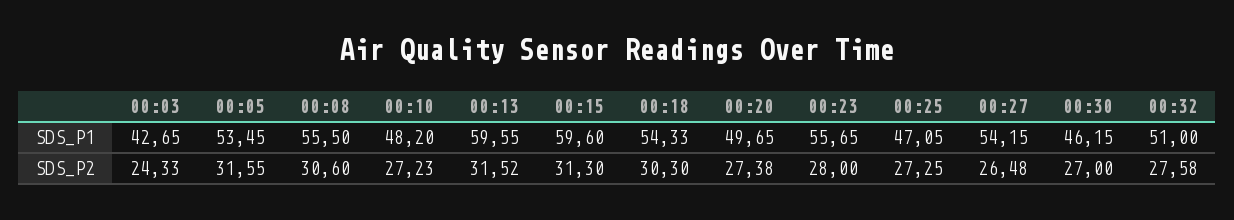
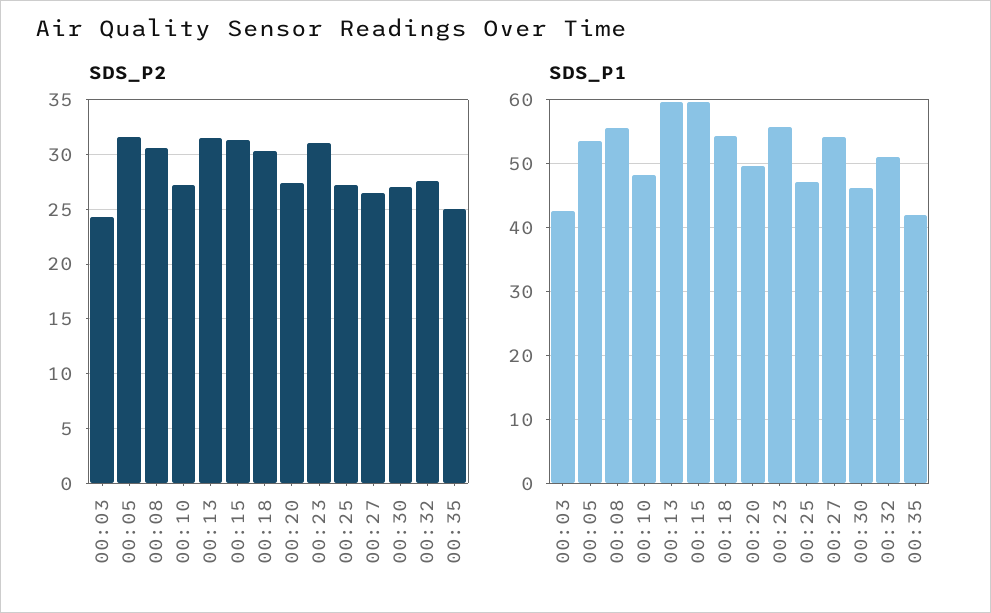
SDS_P2, 00:23: 28 -> 31
SDS_P2, 00:35: none -> 25
SDS_P1, 00:35: none -> 42

